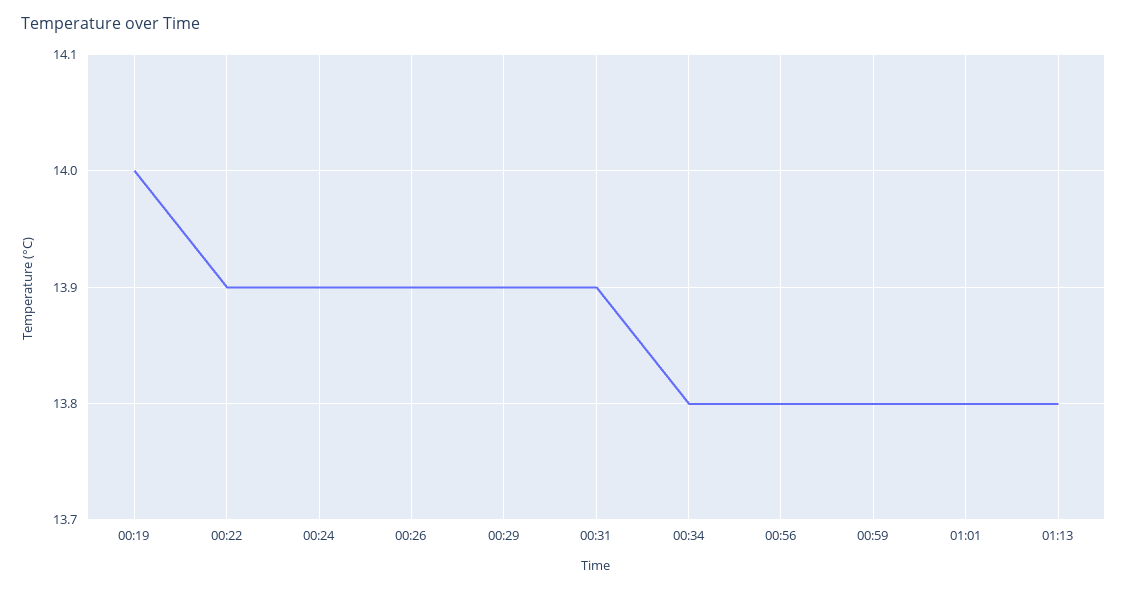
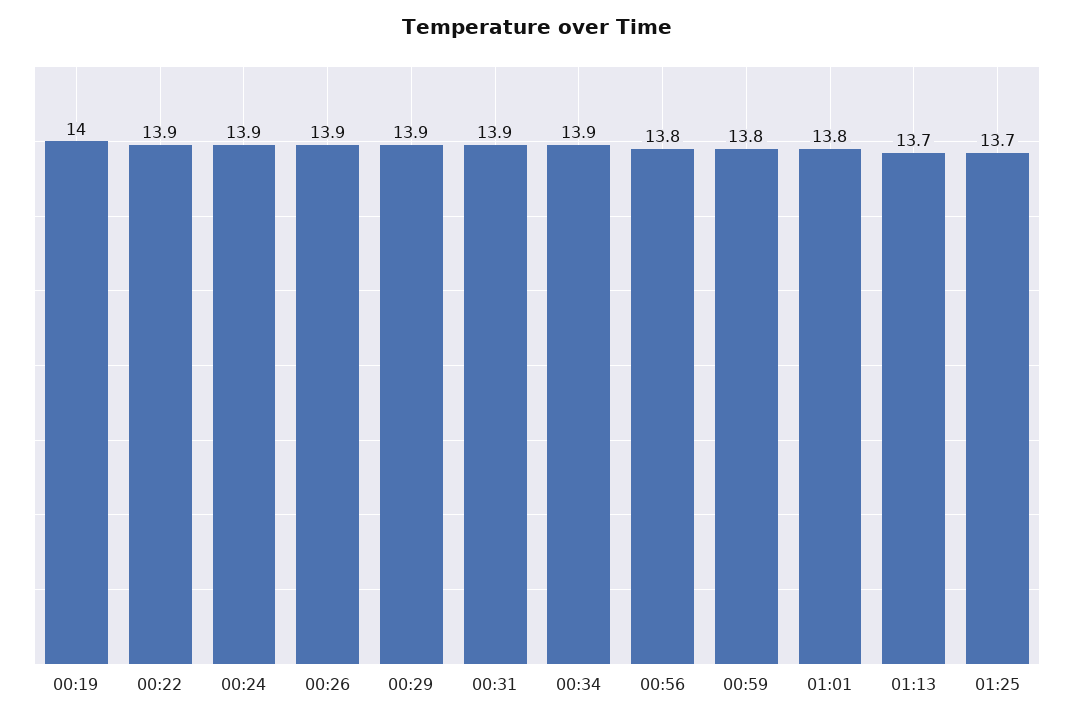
00:34: 13.8 -> 13.9
01:13: 13.8 -> 13.7
01:25: none -> 13.7

